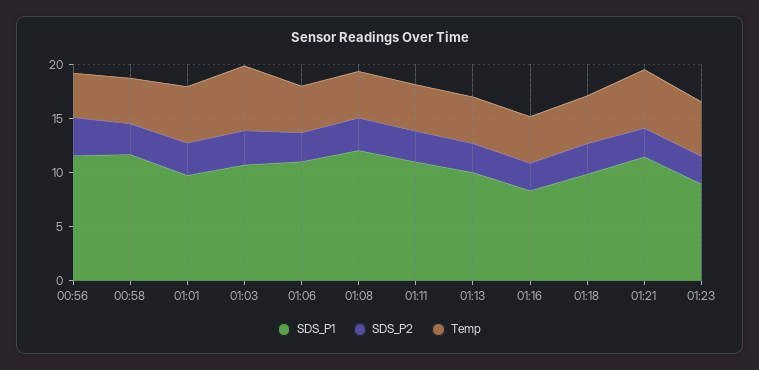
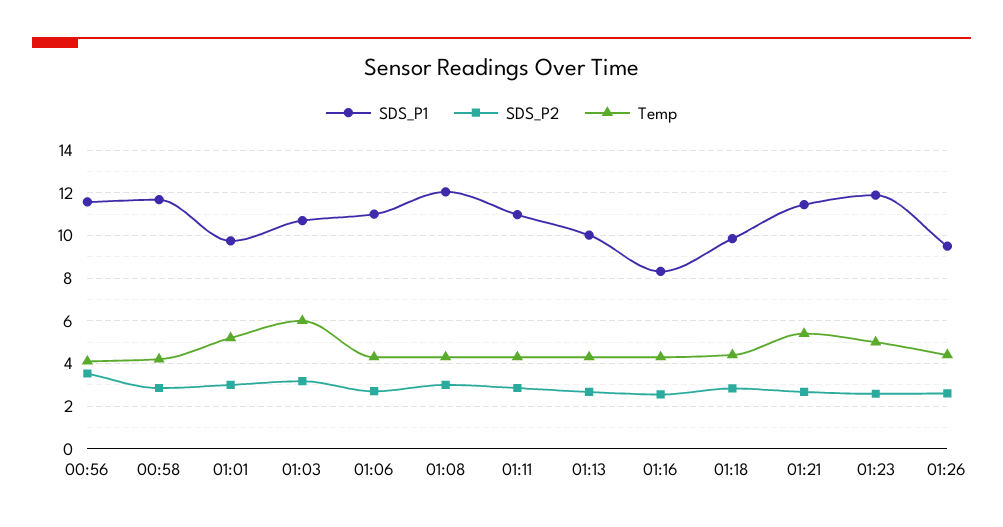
SDS_P1, 01:23: 9 -> 12
SDS_P1, 01:26: none -> 9.5
SDS_P2, 01:26: none -> 2.5
Temp, 01:26: none -> 4.5

